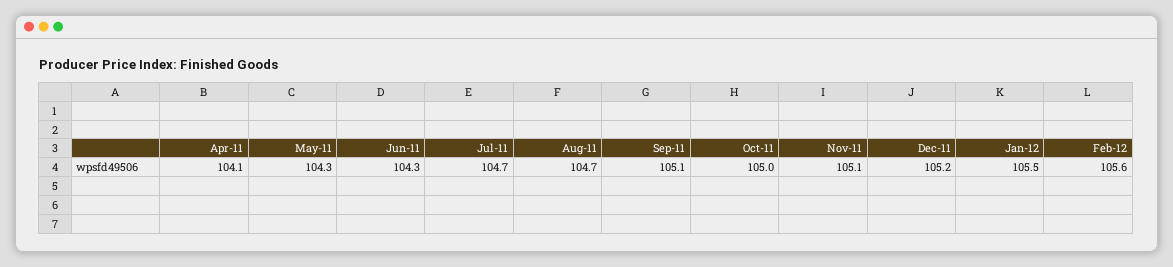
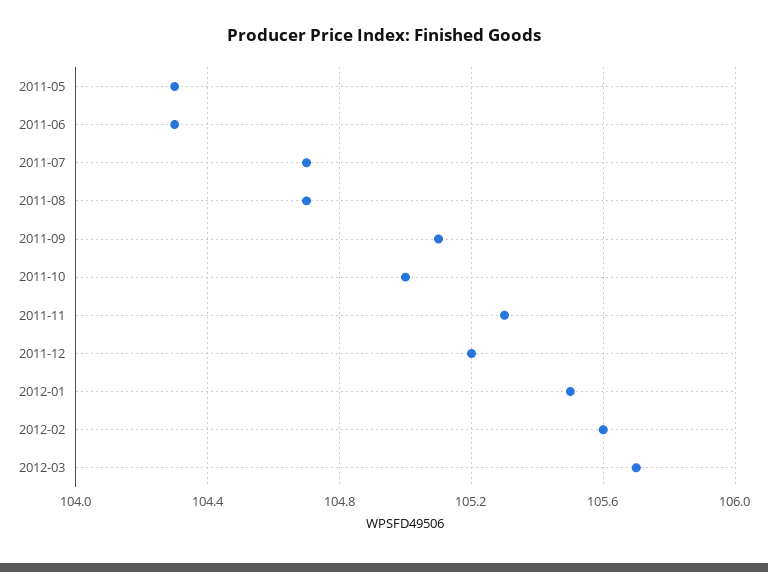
Apr-11: 104.1 -> none
Nov-11: 105.1 -> 105.3
2012-03: none -> 105.7

